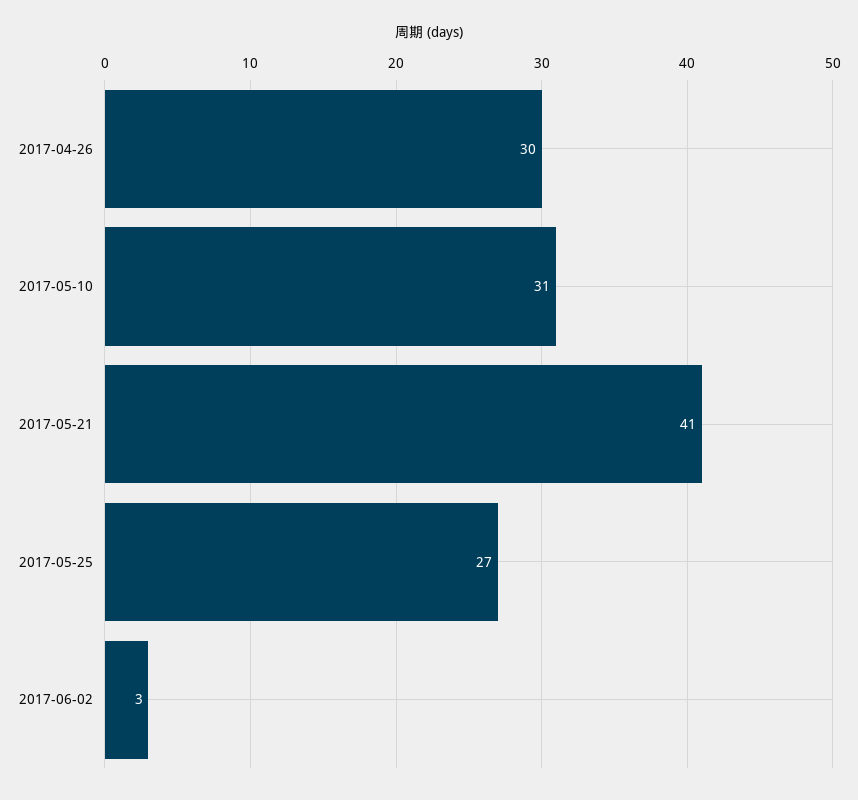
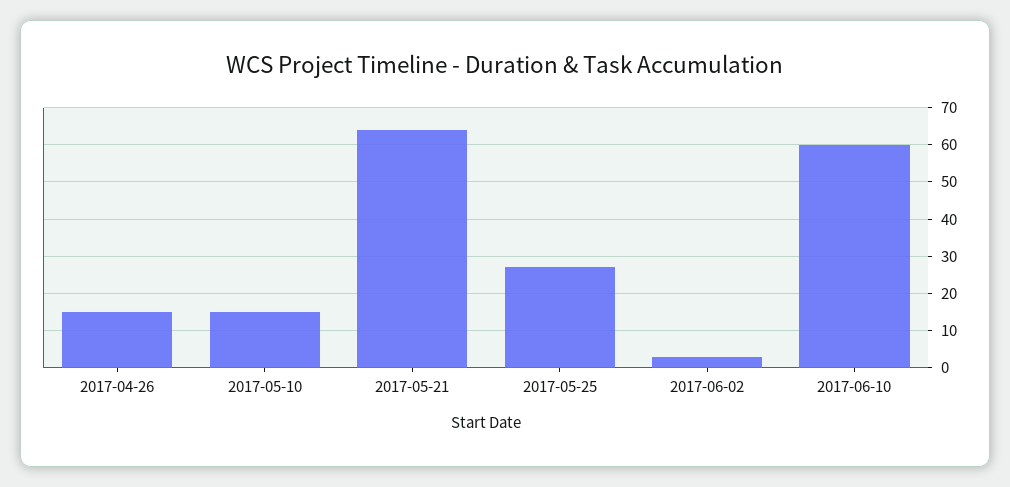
2017-04-26: 30 -> 15
2017-05-10: 31 -> 15
2017-05-21: 41 -> 65
2017-06-10: none -> 60

